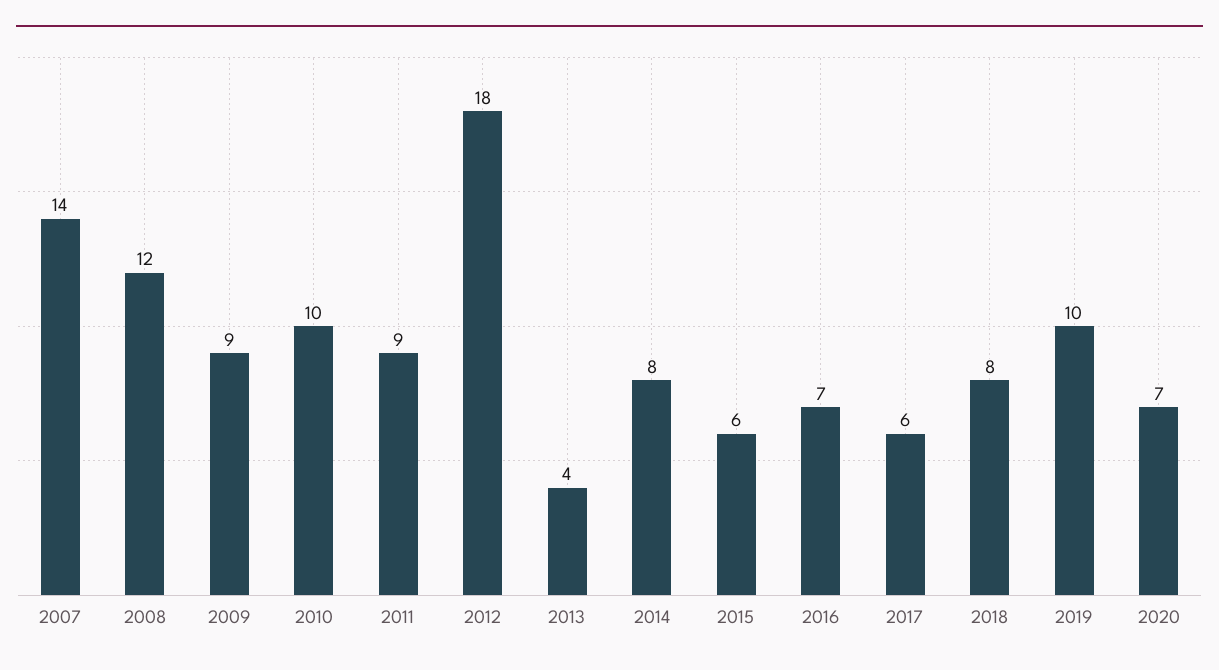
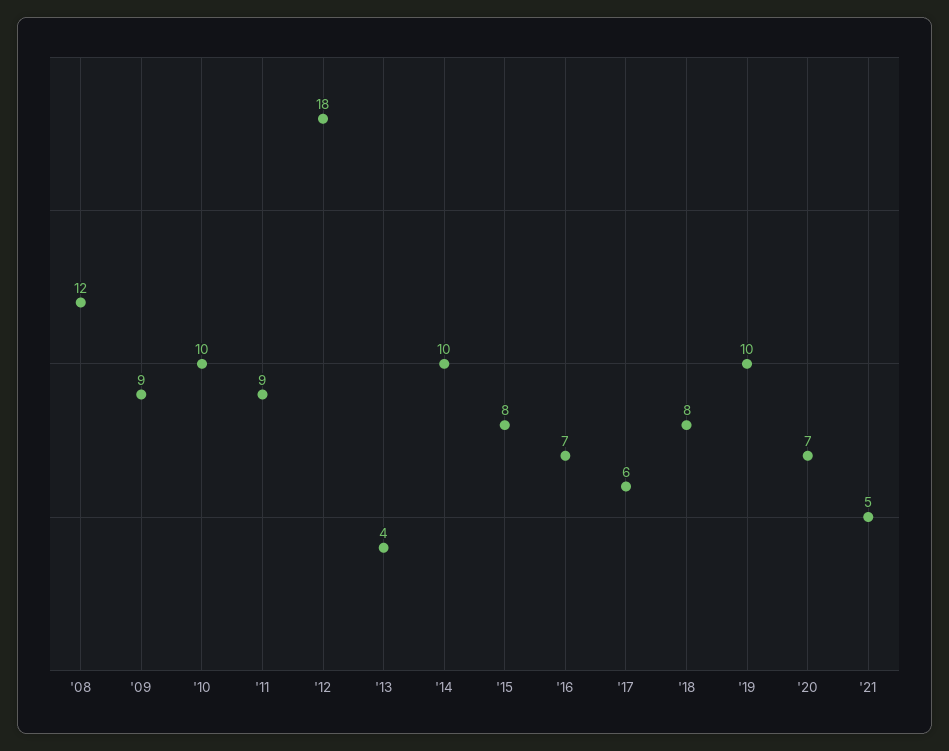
2007: 14 -> none
2014: 8 -> 10
2015: 6 -> 8
'21: none -> 5

